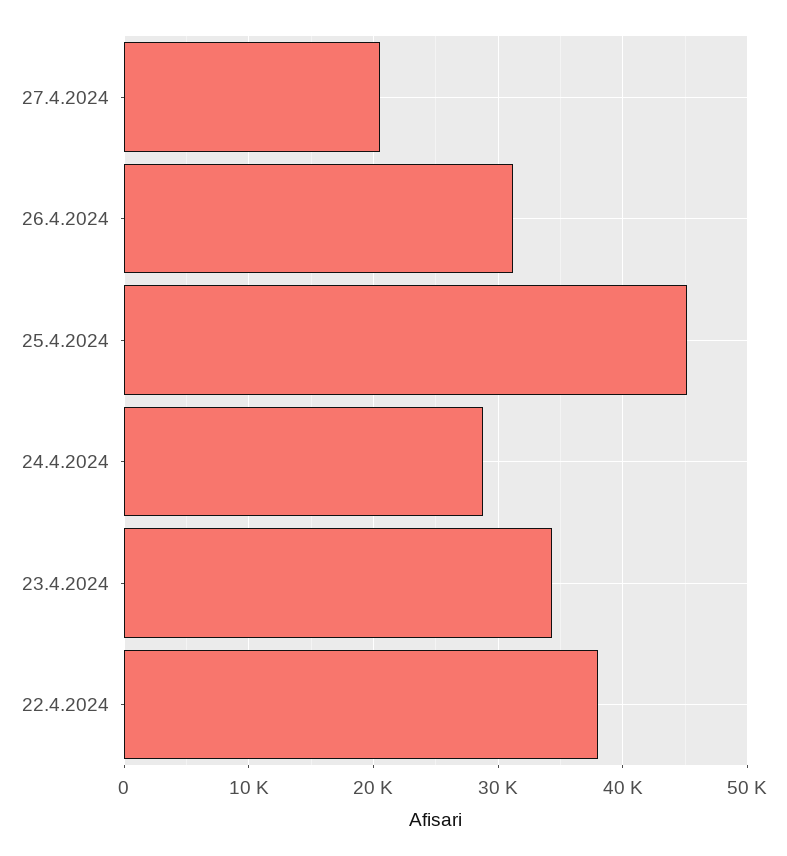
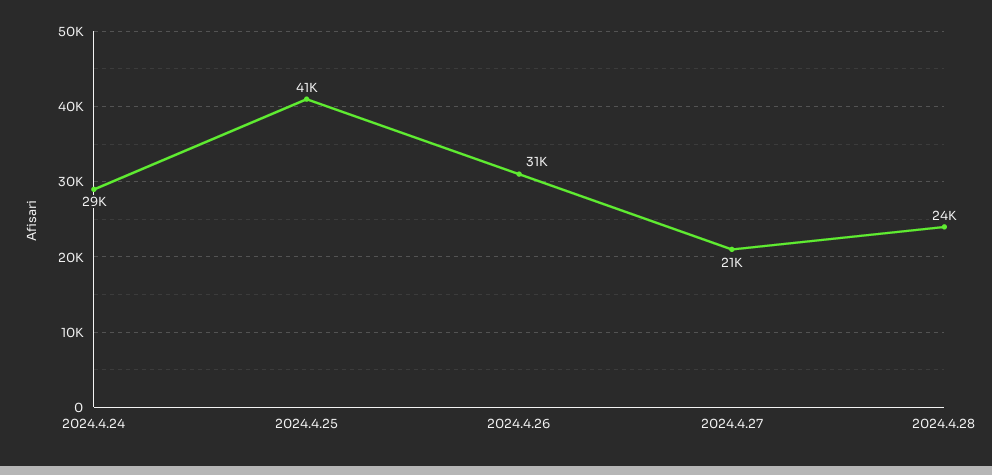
25.4.2024: 45000 -> 41000
23.4.2024: 34000 -> none
22.4.2024: 38000 -> none
2024.4.28: none -> 24000

